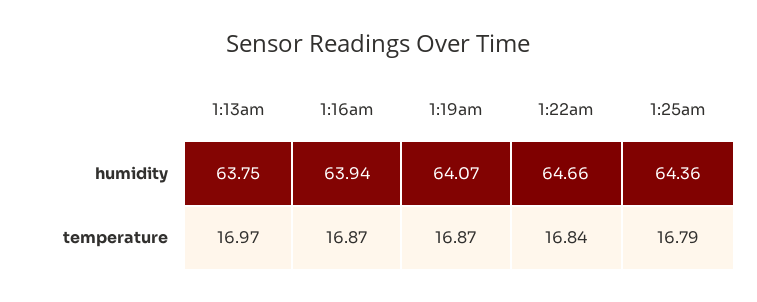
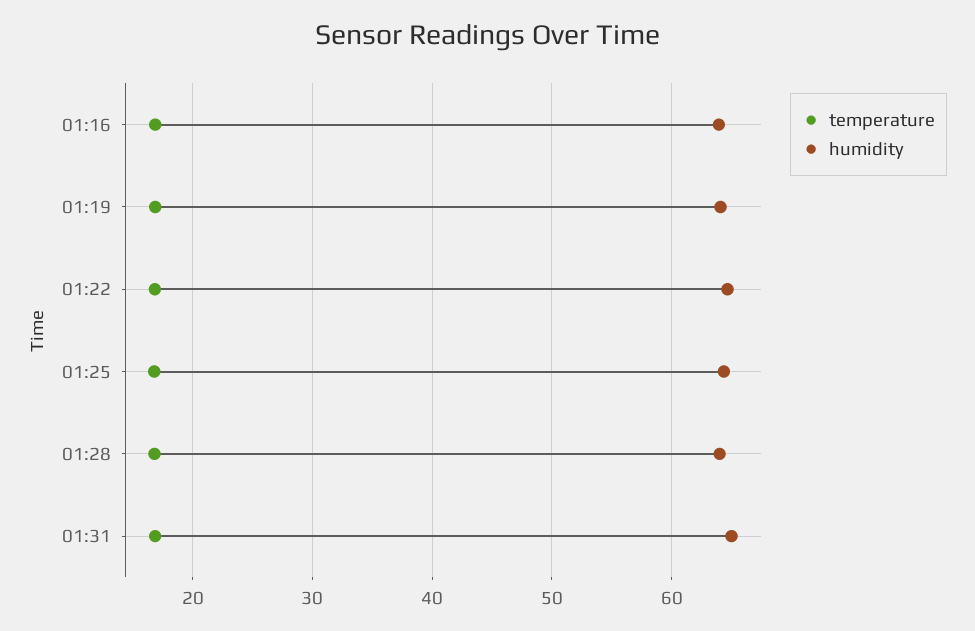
humidity, 1:13am: 63.75 -> none
temperature, 1:13am: 16.97 -> none
temperature, 01:28: none -> 17
humidity, 01:28: none -> 64
temperature, 01:31: none -> 17
humidity, 01:31: none -> 65

